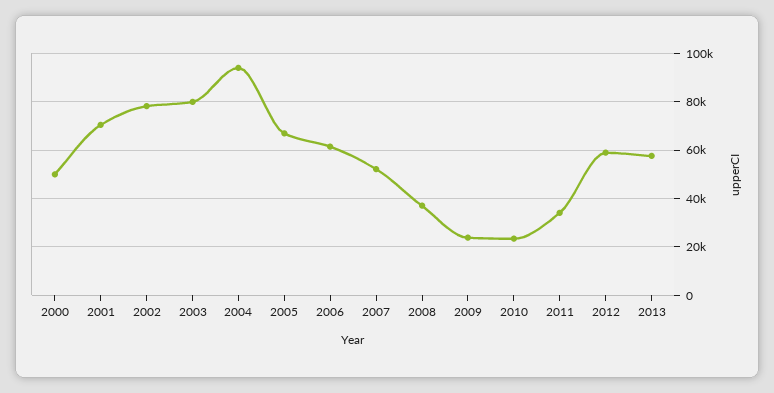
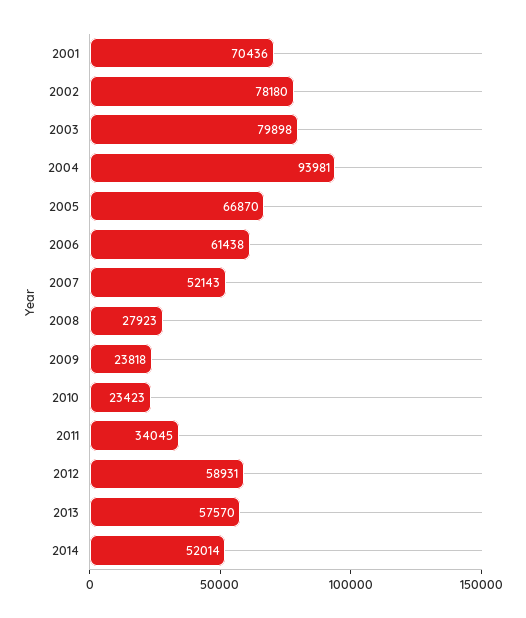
2000: 50000 -> none
2008: 37500 -> 27923
2014: none -> 52014

